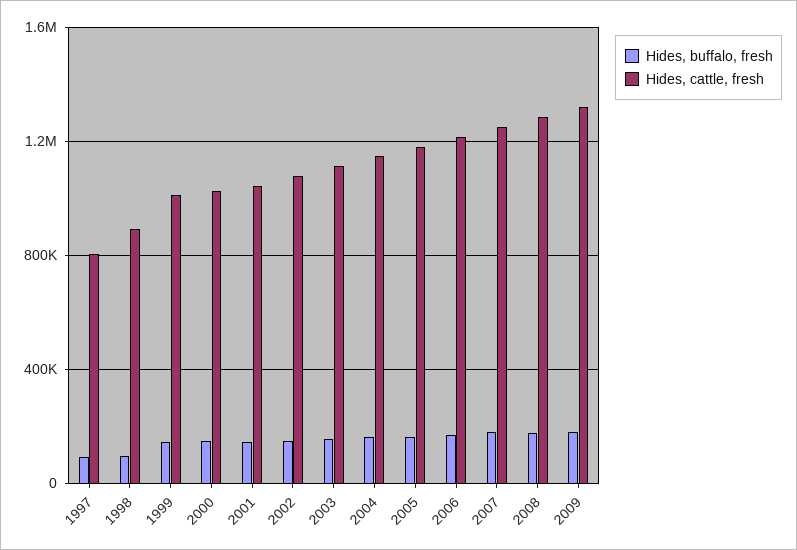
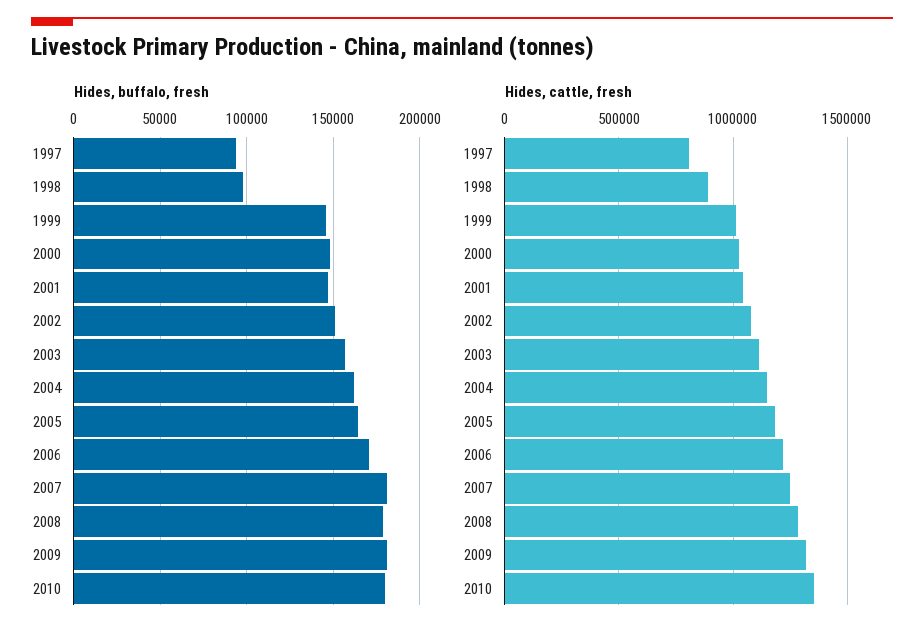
Hides, buffalo, fresh, 2010: none -> 180000
Hides, cattle, fresh, 2010: none -> 1350000

